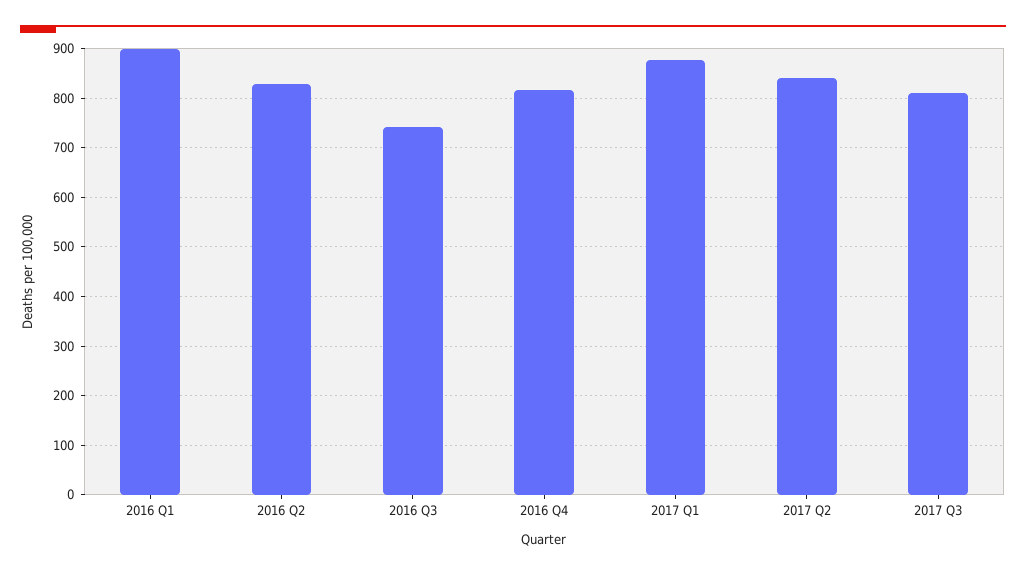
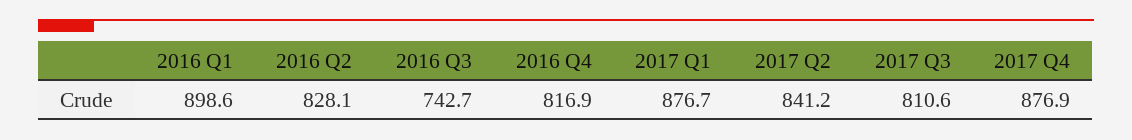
2017 Q4: none -> 876.9

